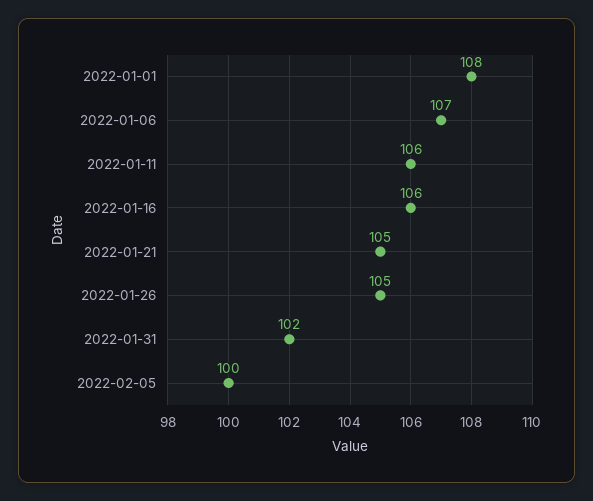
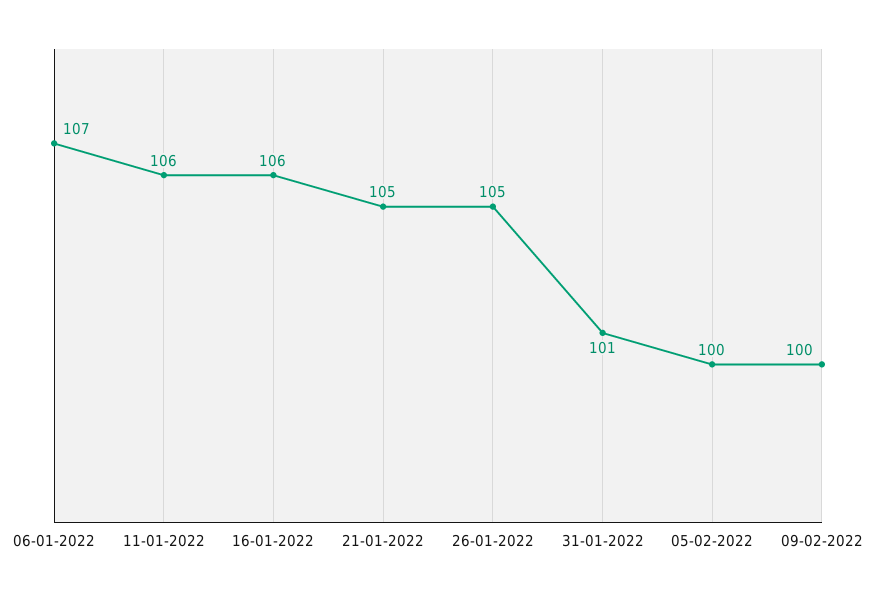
2022-01-01: 108 -> none
2022-01-31: 102 -> 101
09-02-2022: none -> 100

